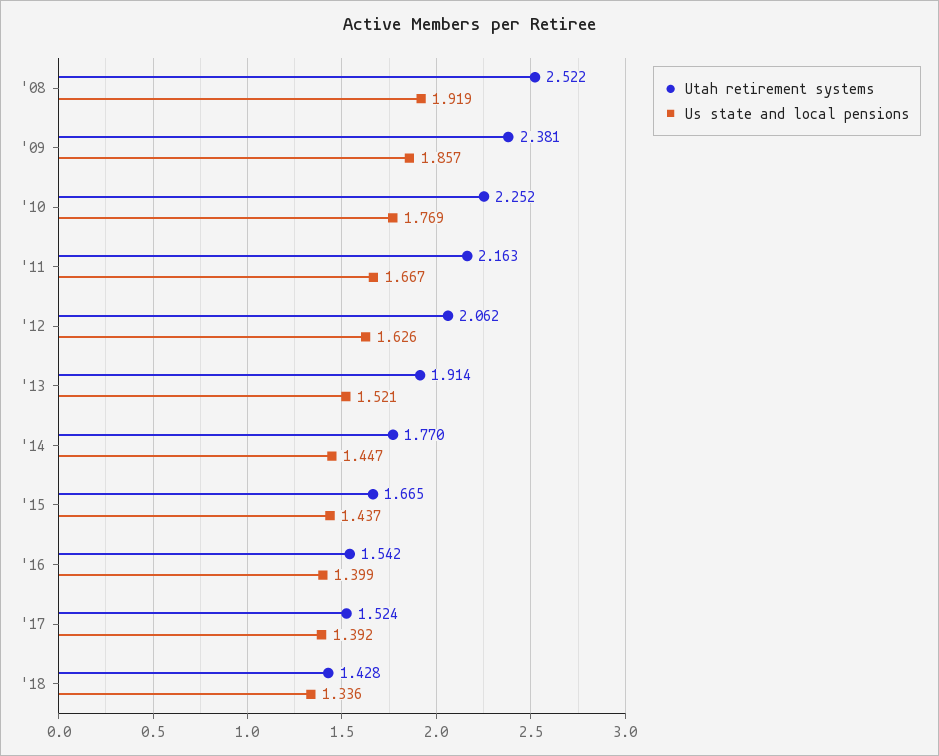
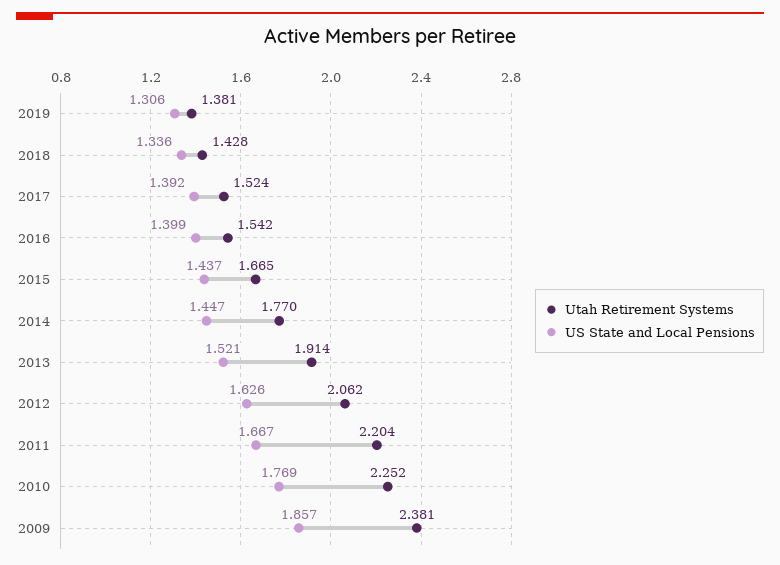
Utah retirement systems, '08: 2.522 -> none
Us state and local pensions, '08: 1.919 -> none
Utah retirement systems, '11: 2.163 -> 2.204
Utah retirement systems, 2019: none -> 1.381
Us state and local pensions, 2019: none -> 1.306

